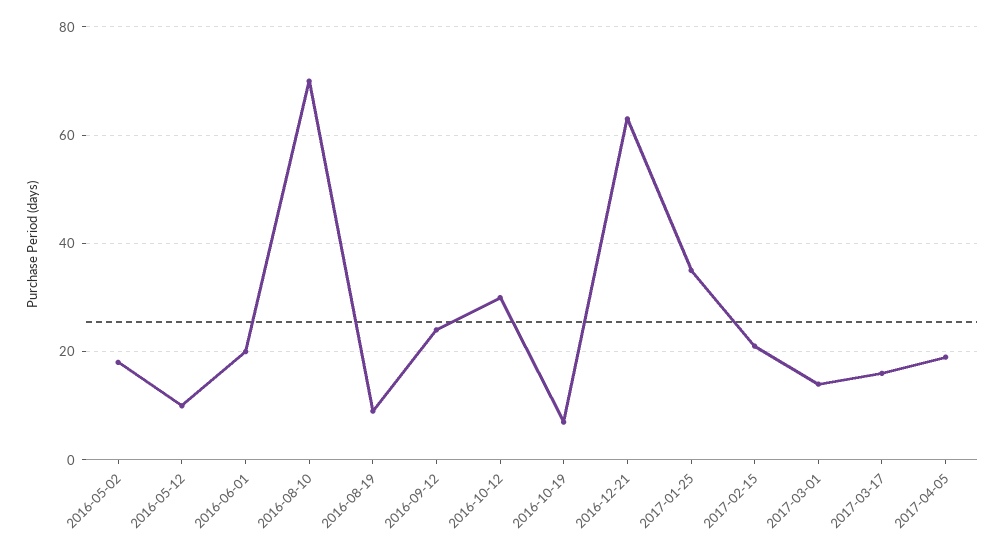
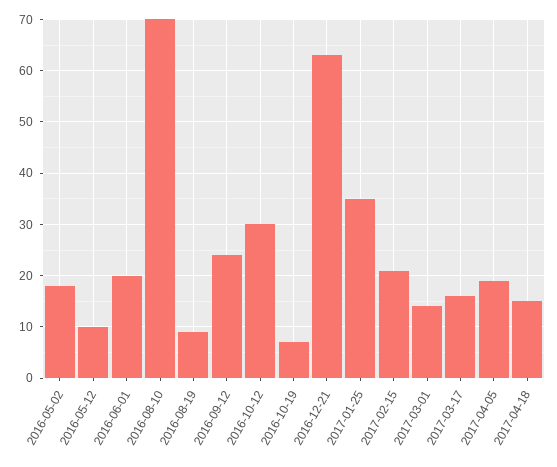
2017-04-18: none -> 15

